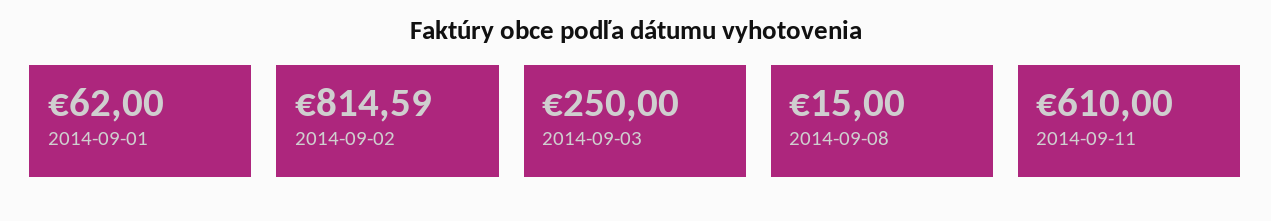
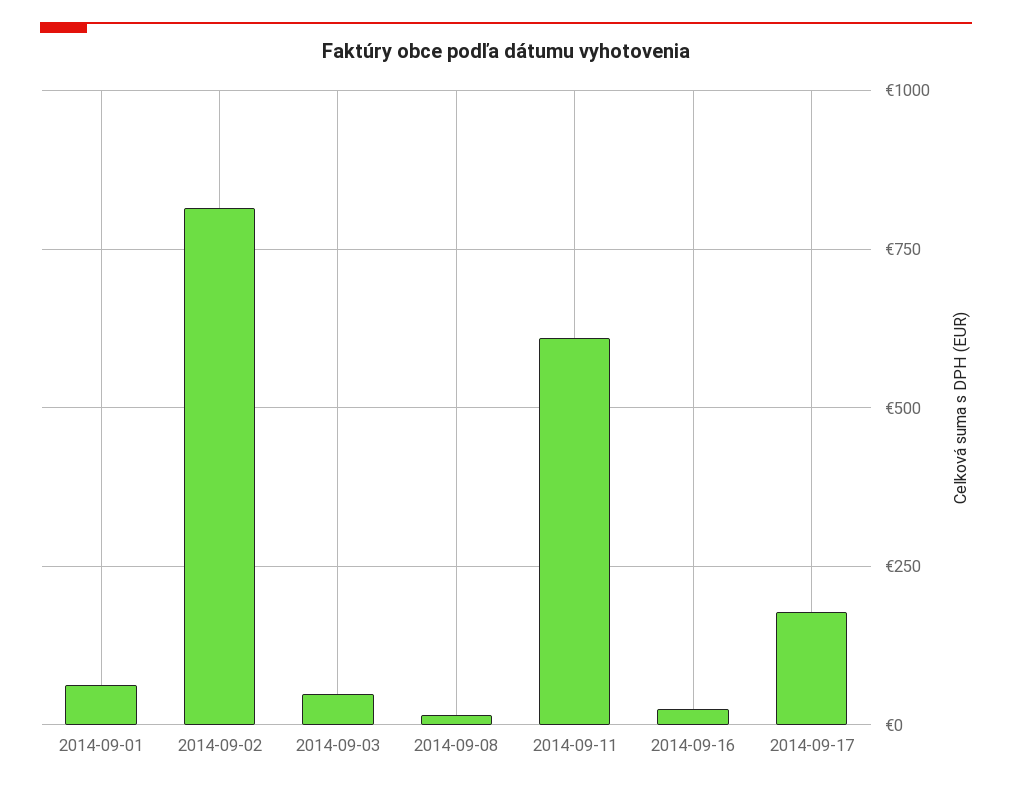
2014-09-03: 250 -> 50
2014-09-16: none -> 25
2014-09-17: none -> 175

